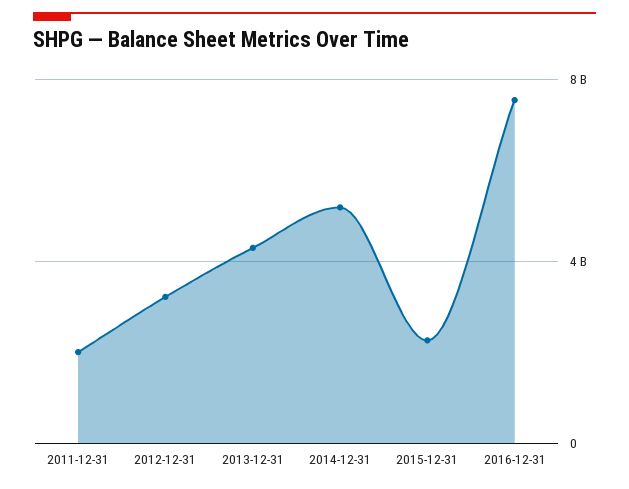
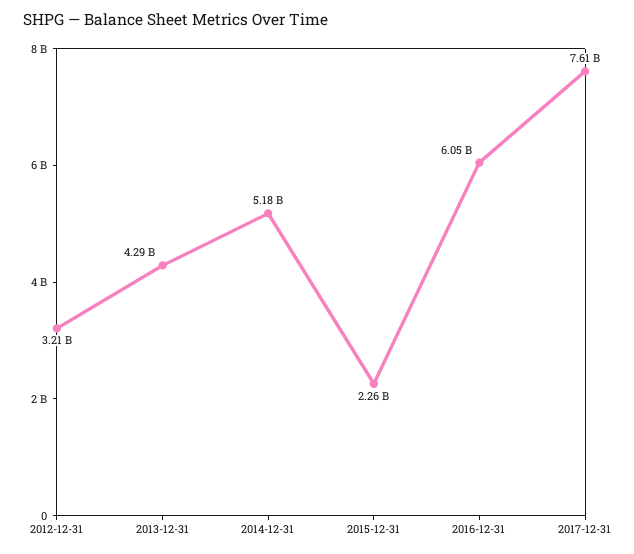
2011-12-31: 2000000000 -> none
2016-12-31: 7500000000 -> 6050000000
2017-12-31: none -> 7610000000

